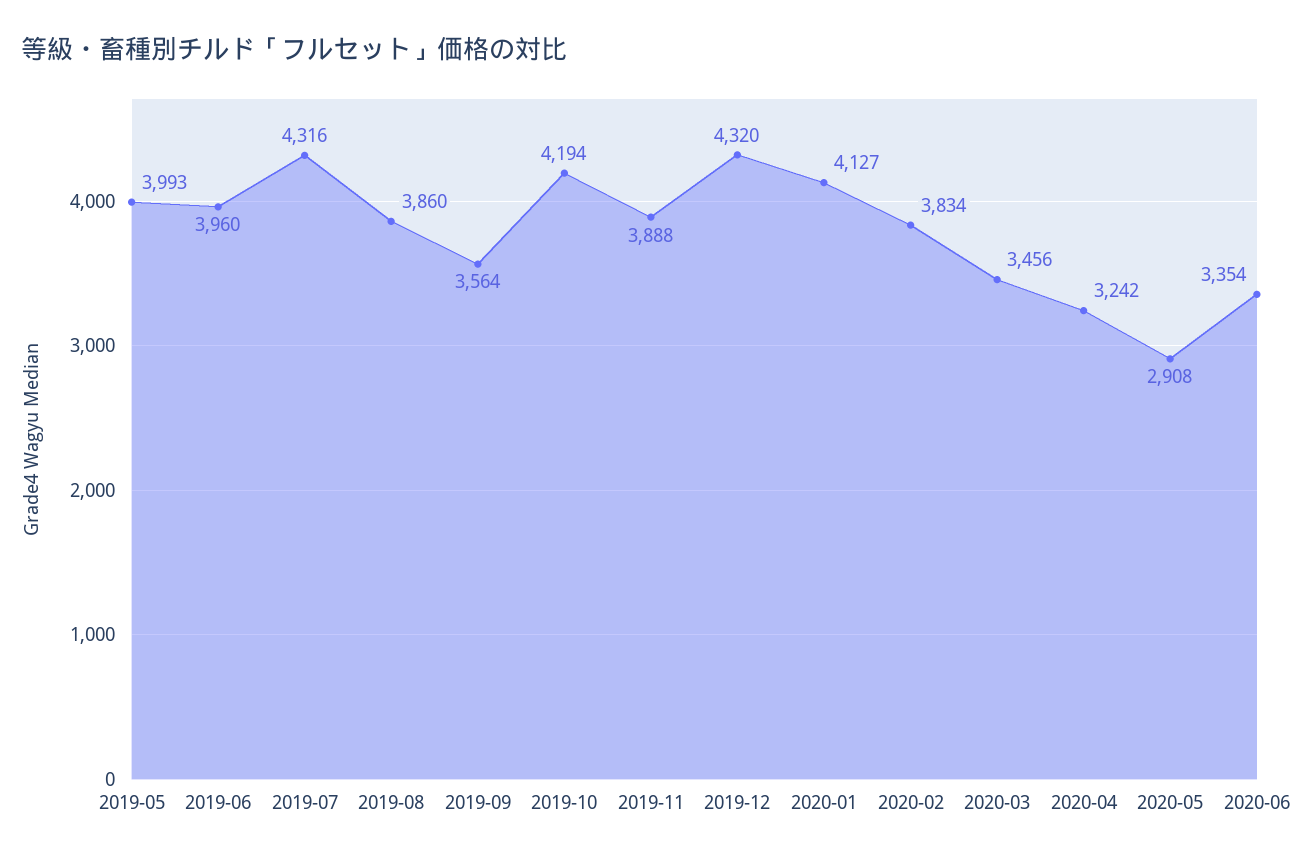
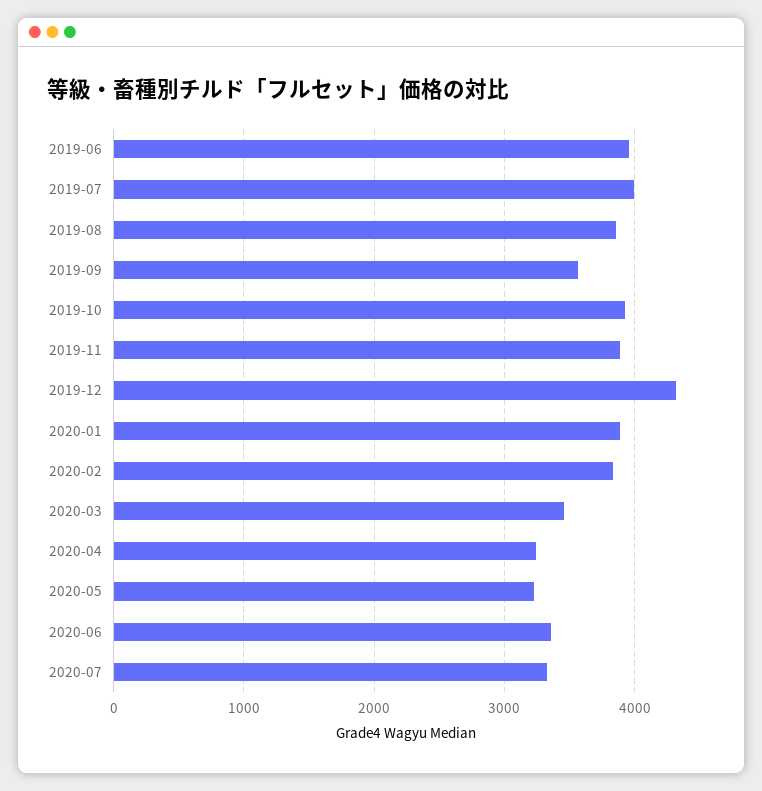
2019-05: 3993 -> none
2019-07: 4316 -> 4000
2019-10: 4194 -> 3900
2020-01: 4127 -> 3900
2020-05: 2908 -> 3200
2020-07: none -> 3300

